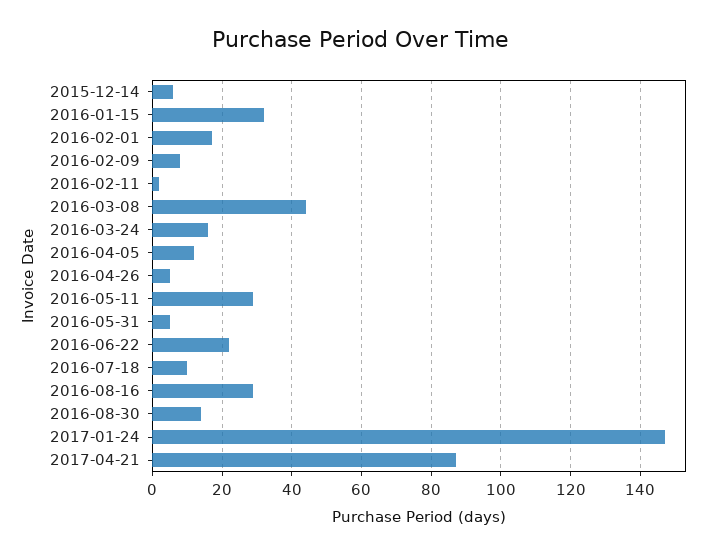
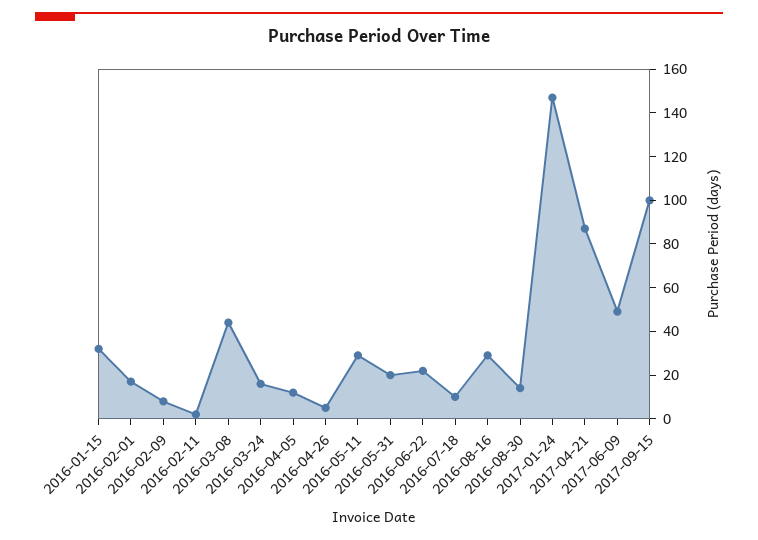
2015-12-14: 5 -> none
2016-05-31: 5 -> 20
2017-06-09: none -> 50
2017-09-15: none -> 100

